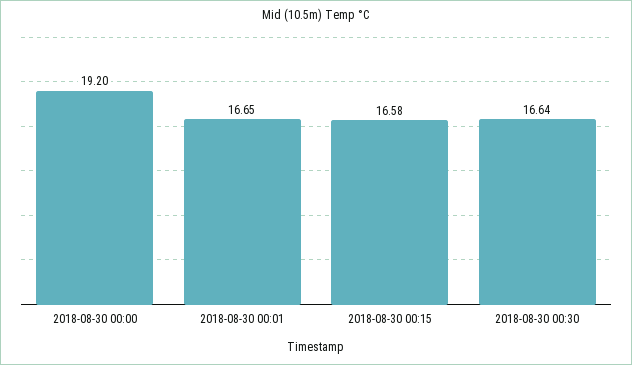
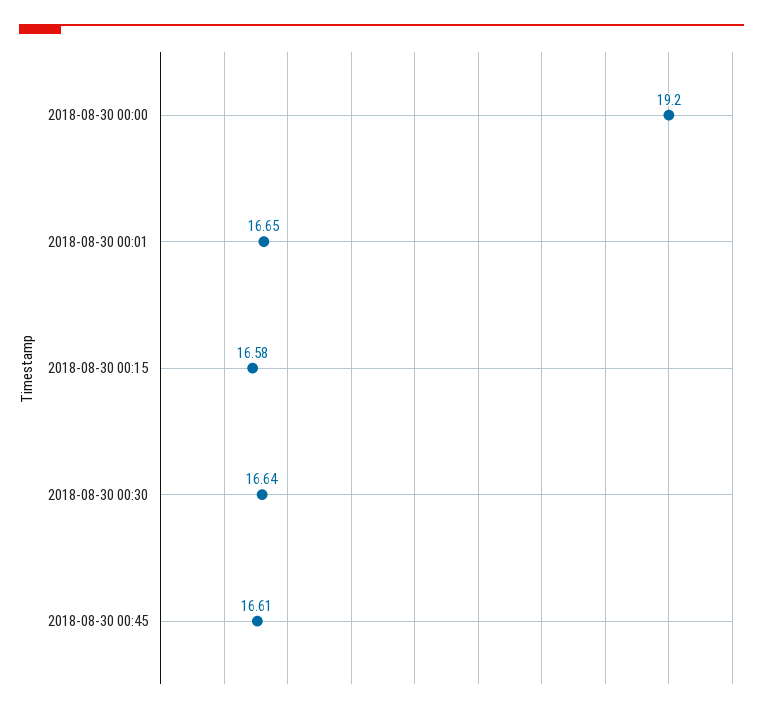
2018-08-30 00:45: none -> 16.61

